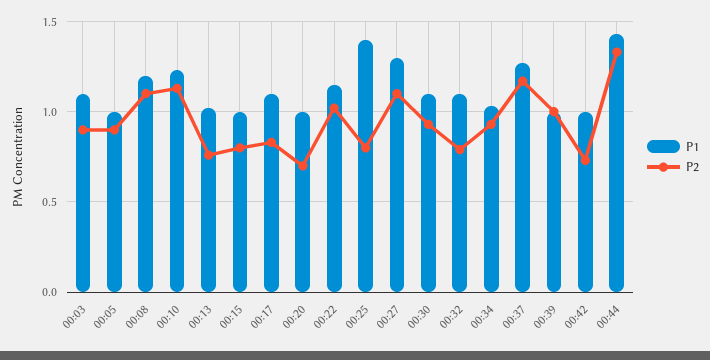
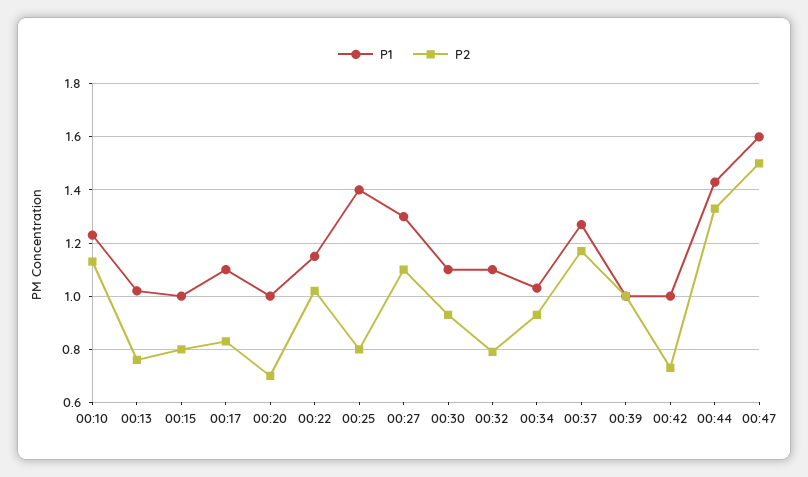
P1, 00:03: 1.1 -> none
P2, 00:03: 0.9 -> none
P1, 00:05: 1 -> none
P2, 00:05: 0.9 -> none
P1, 00:08: 1.2 -> none
P2, 00:08: 1.1 -> none
P1, 00:47: none -> 1.6
P2, 00:47: none -> 1.5

